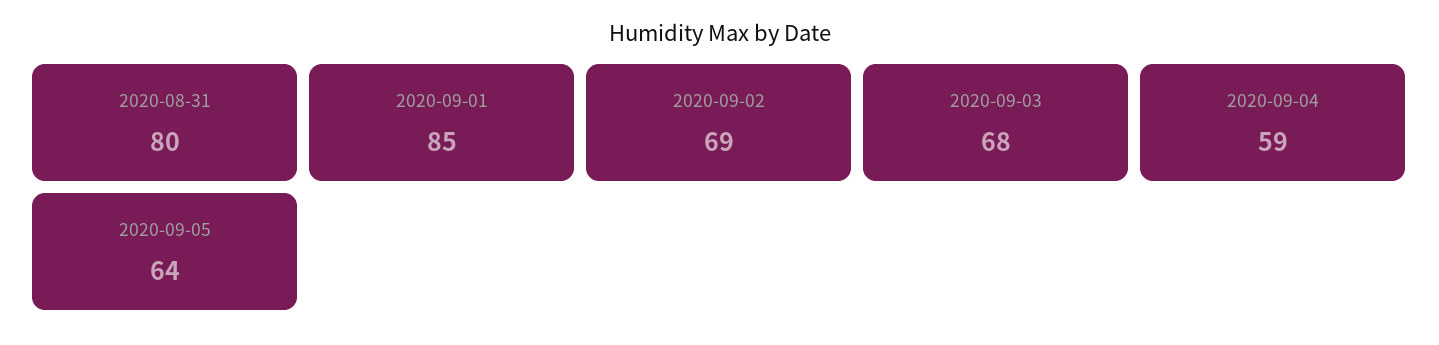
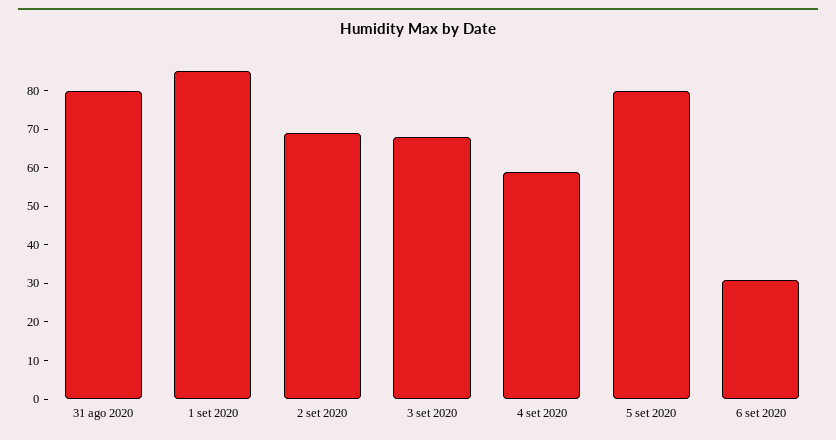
2020-09-05: 64 -> 80
6 set 2020: none -> 30

